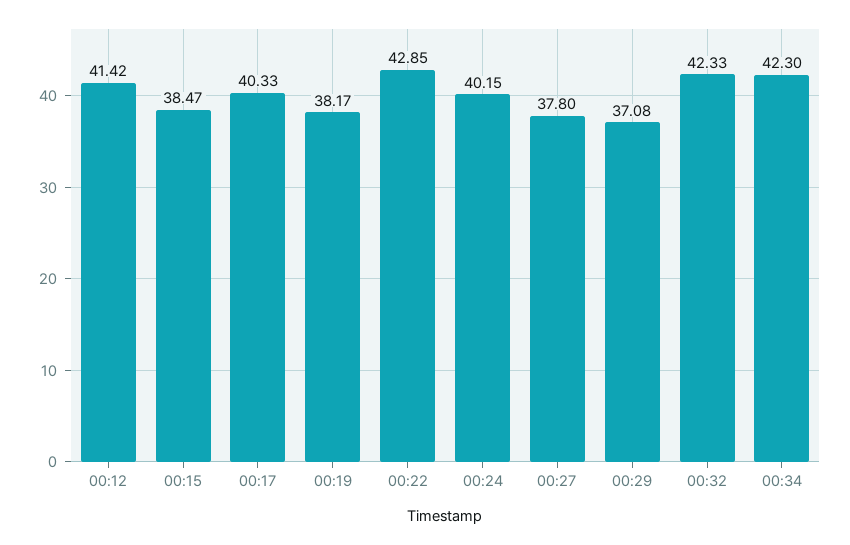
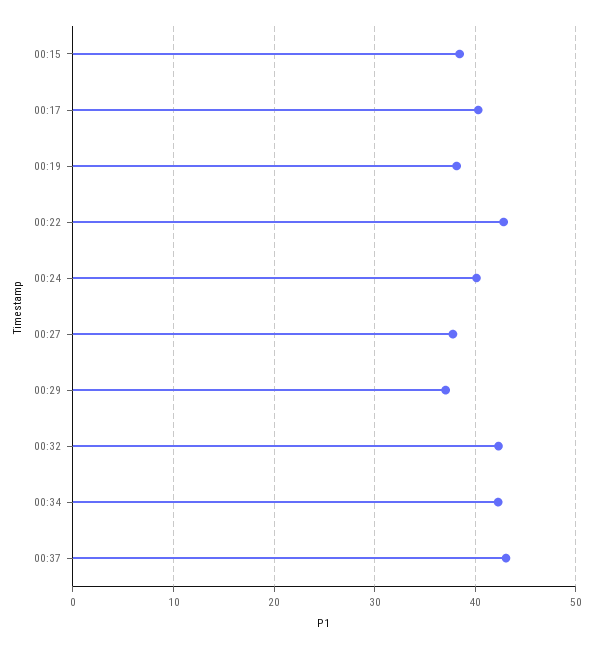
00:12: 41.42 -> none
00:37: none -> 43

